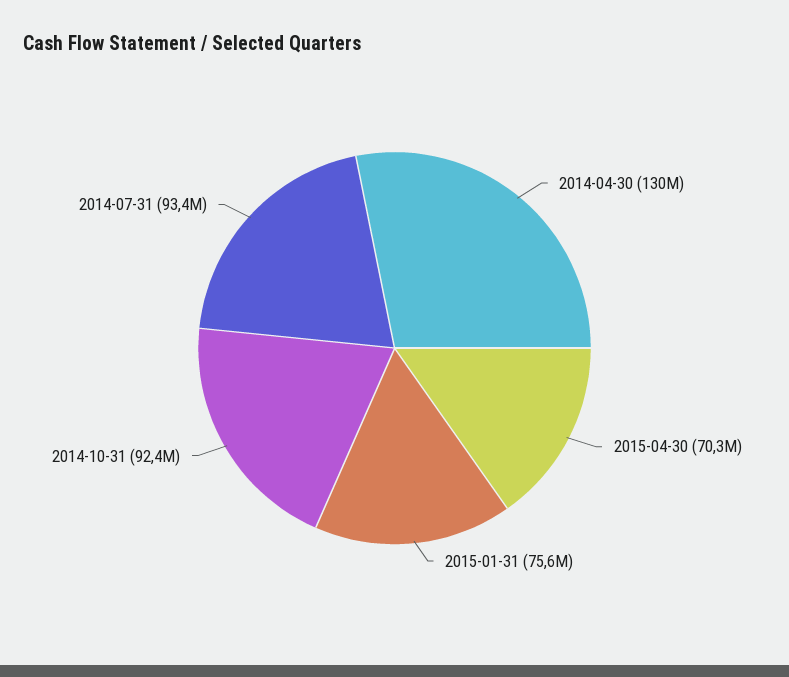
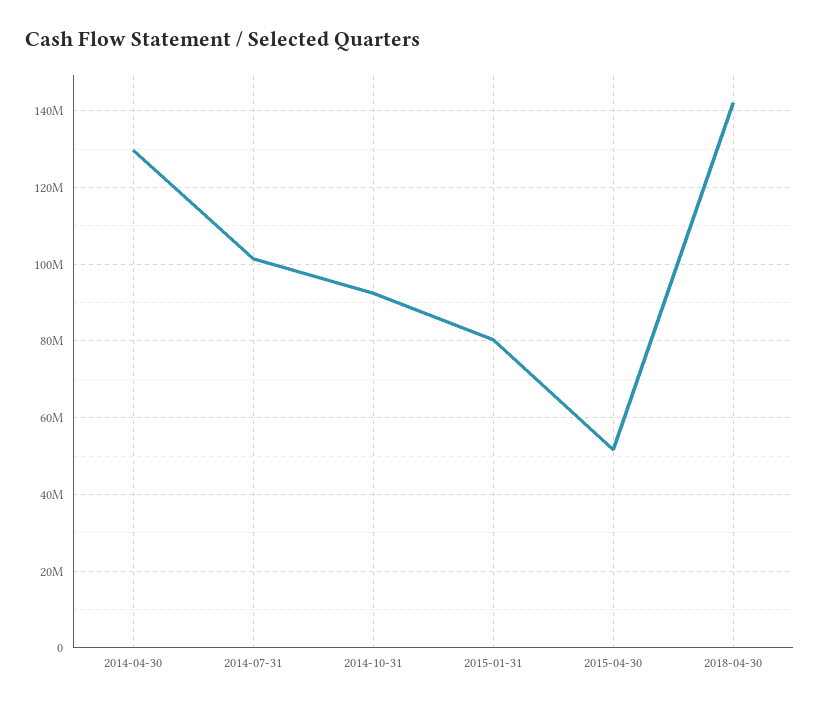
2015-04-30: 70300000 -> 52000000
2015-01-31: 75600000 -> 80000000
2014-07-31: 93400000 -> 102000000
2018-04-30: none -> 142000000

